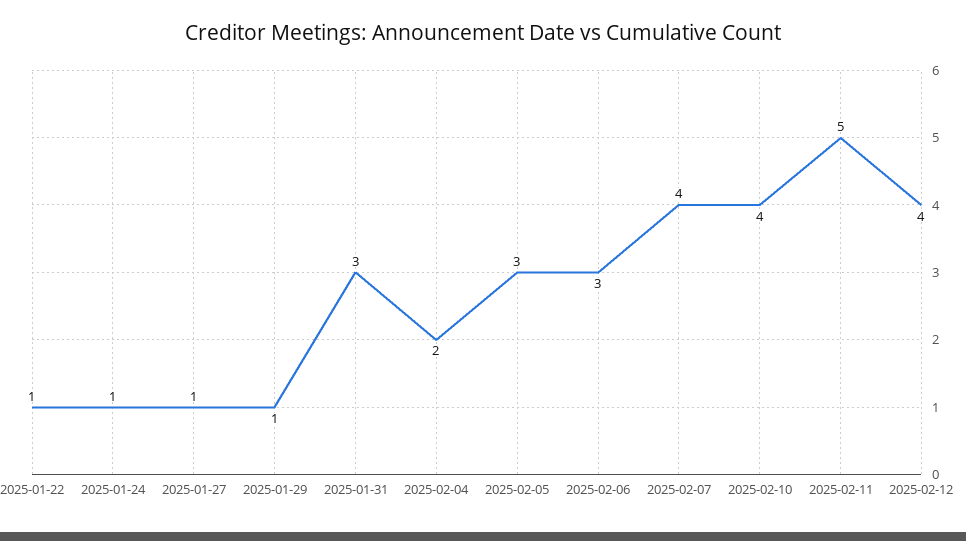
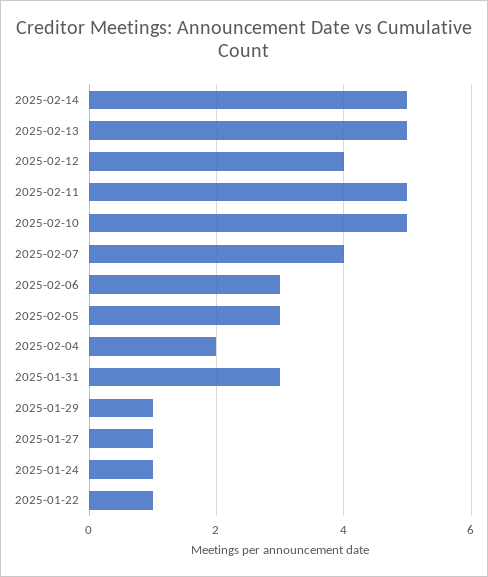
2025-02-10: 4 -> 5
2025-02-14: none -> 5
2025-02-13: none -> 5

